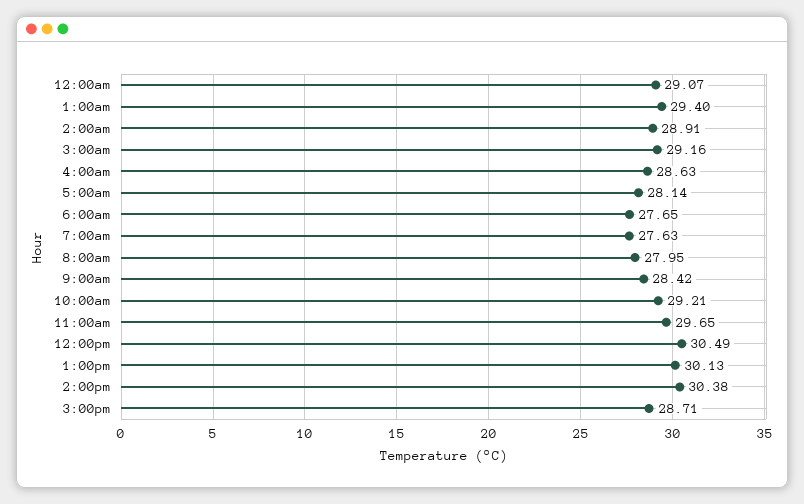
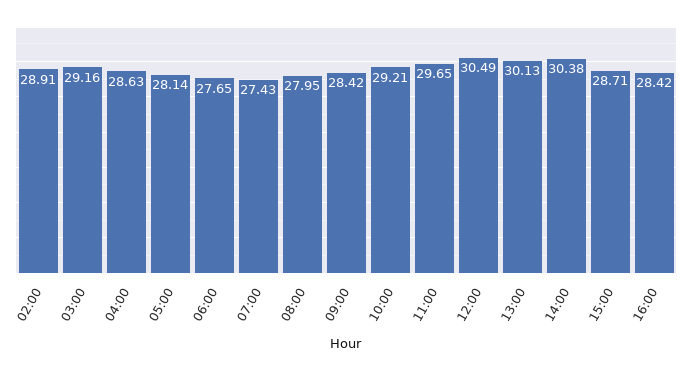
12:00am: 29.07 -> none
1:00am: 29.4 -> none
7:00am: 27.63 -> 27.43
16:00: none -> 28.42

